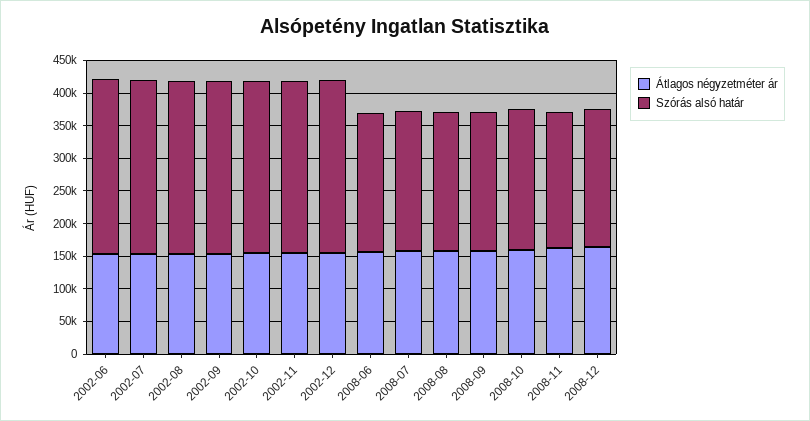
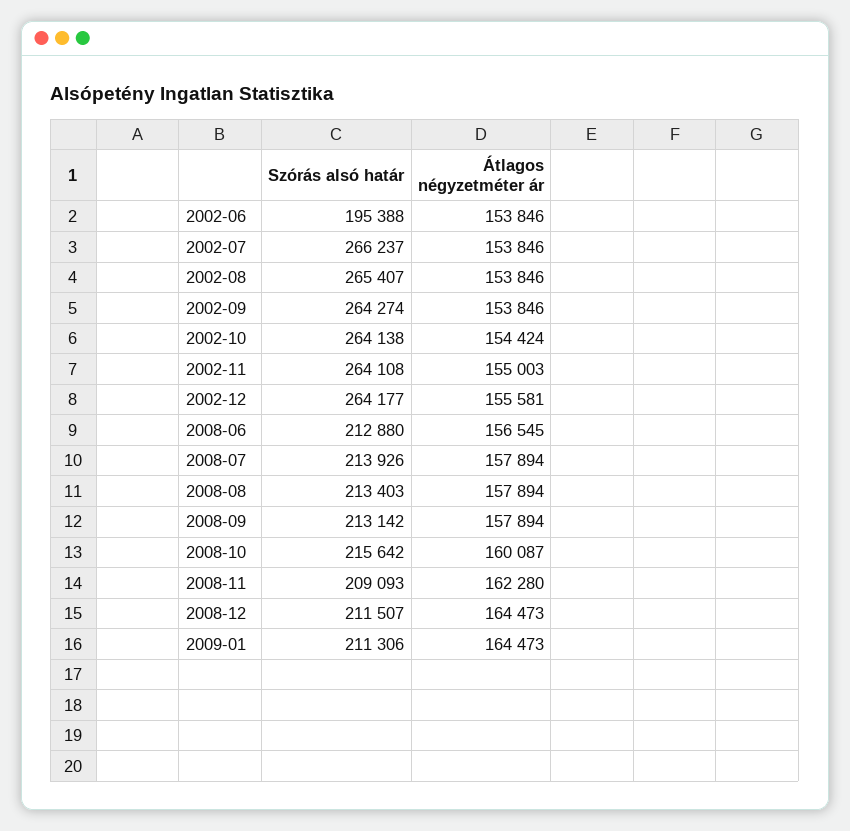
Szórás alsó határ, 2002-06: 275000 -> 195388
Szórás alsó határ, 2009-01: none -> 211306
Átlagos négyzetméter ár, 2009-01: none -> 164473

